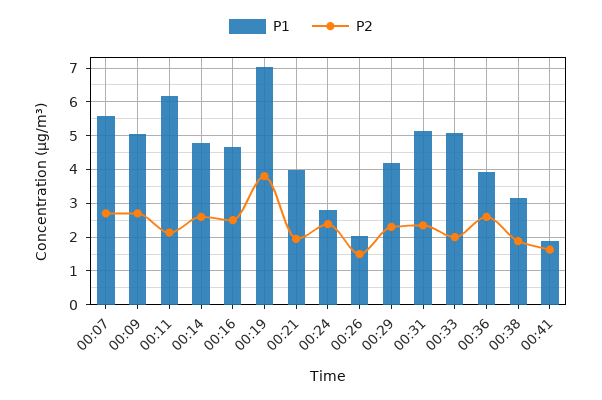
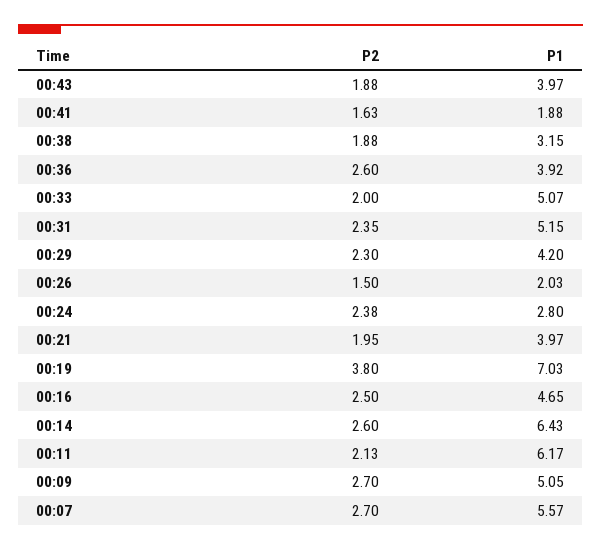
P1, 00:14: 4.8 -> 6.43
P2, 00:43: none -> 1.88
P1, 00:43: none -> 3.97

